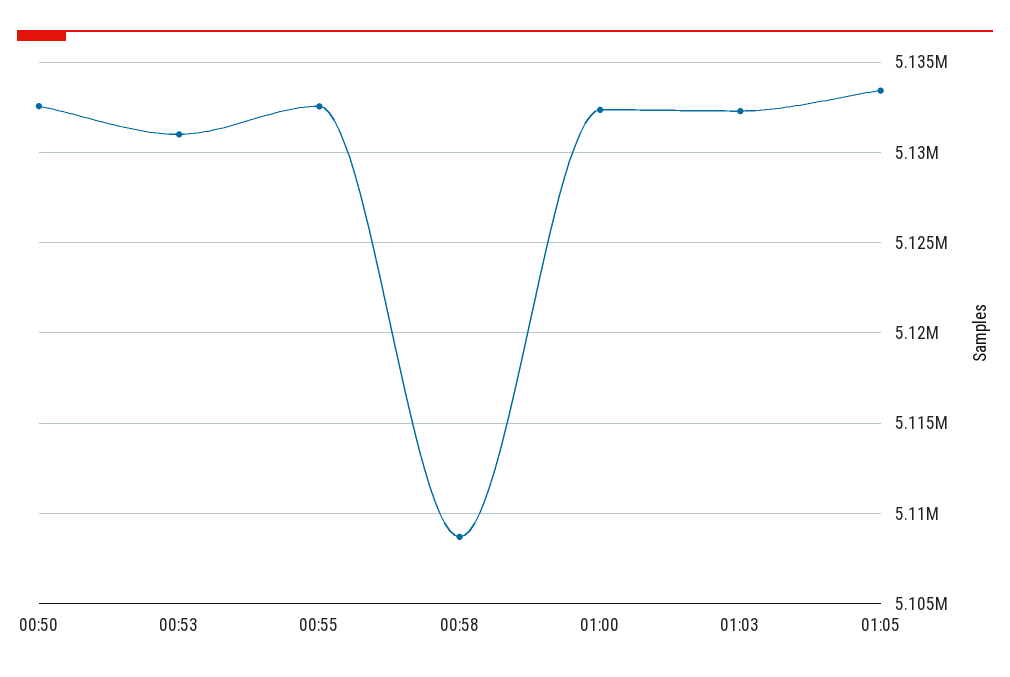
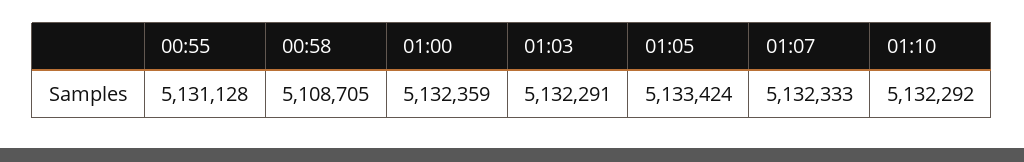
00:50: 5132500 -> none
00:53: 5131000 -> none
00:55: 5132500 -> 5131128
01:07: none -> 5132333
01:10: none -> 5132292

